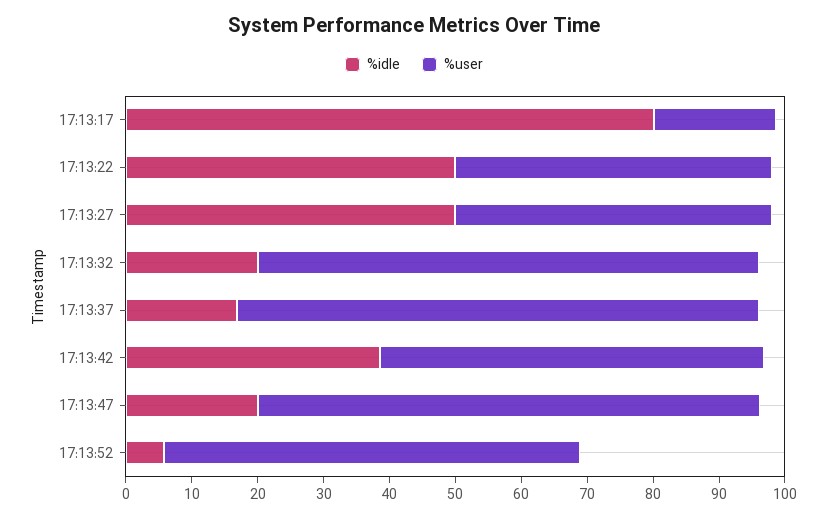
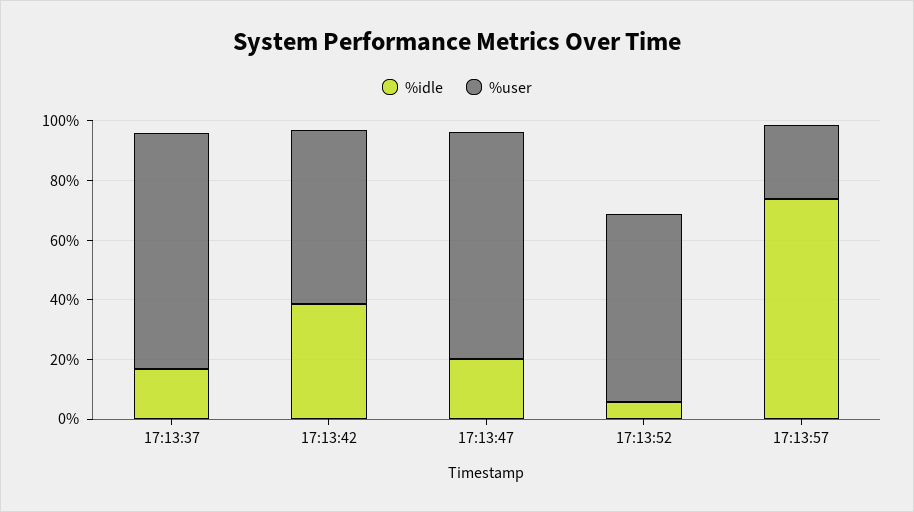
%idle, 17:13:17: 80 -> none
%user, 17:13:17: 18 -> none
%idle, 17:13:22: 50 -> none
%user, 17:13:22: 48 -> none
%idle, 17:13:27: 50 -> none
%user, 17:13:27: 48 -> none
%idle, 17:13:32: 20 -> none
%user, 17:13:32: 76 -> none
%idle, 17:13:57: none -> 75
%user, 17:13:57: none -> 25

